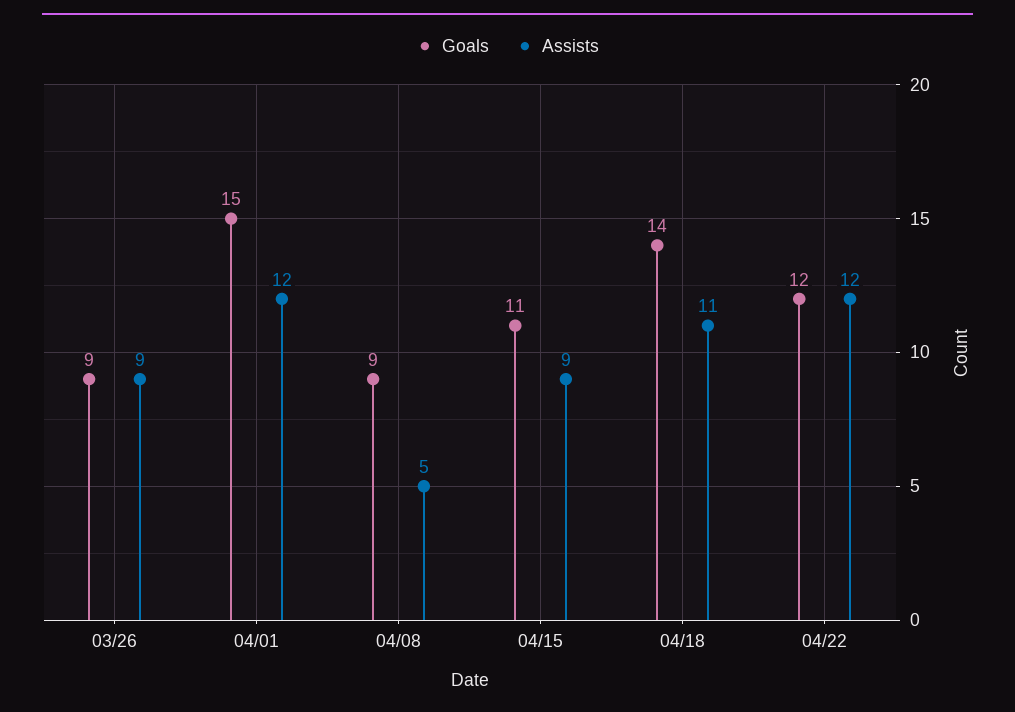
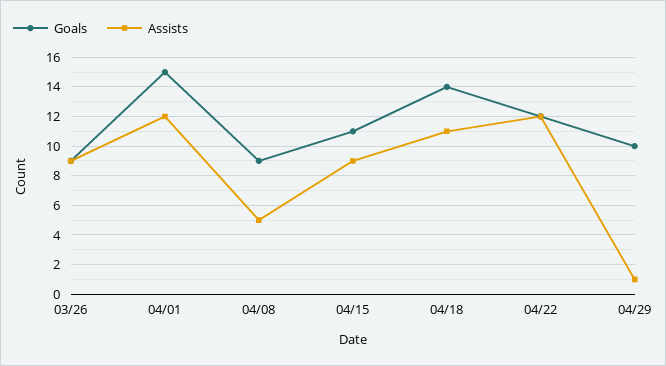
Goals, 04/29: none -> 10
Assists, 04/29: none -> 1

